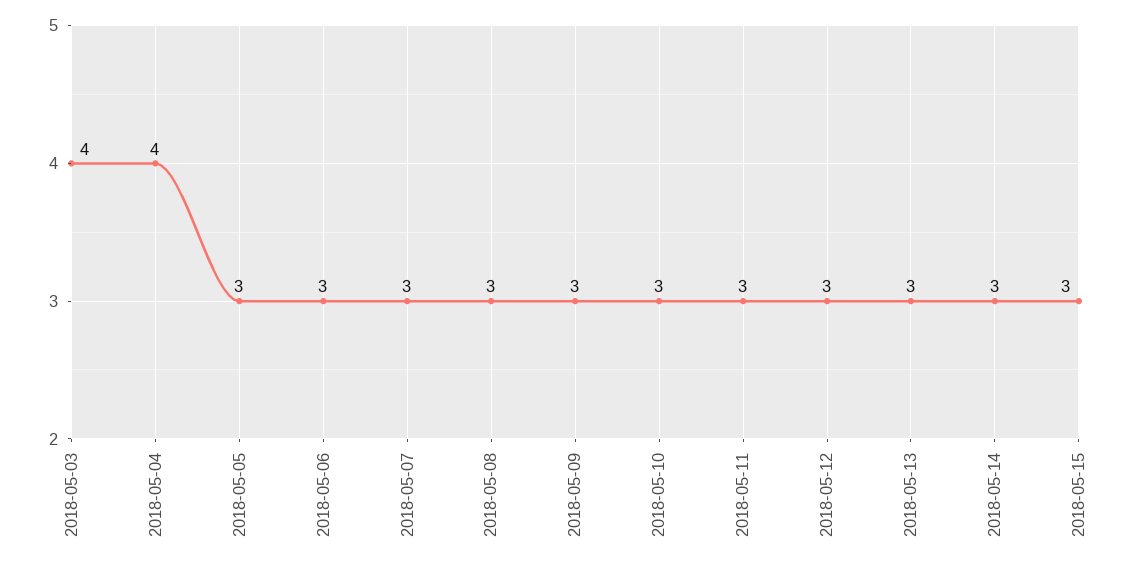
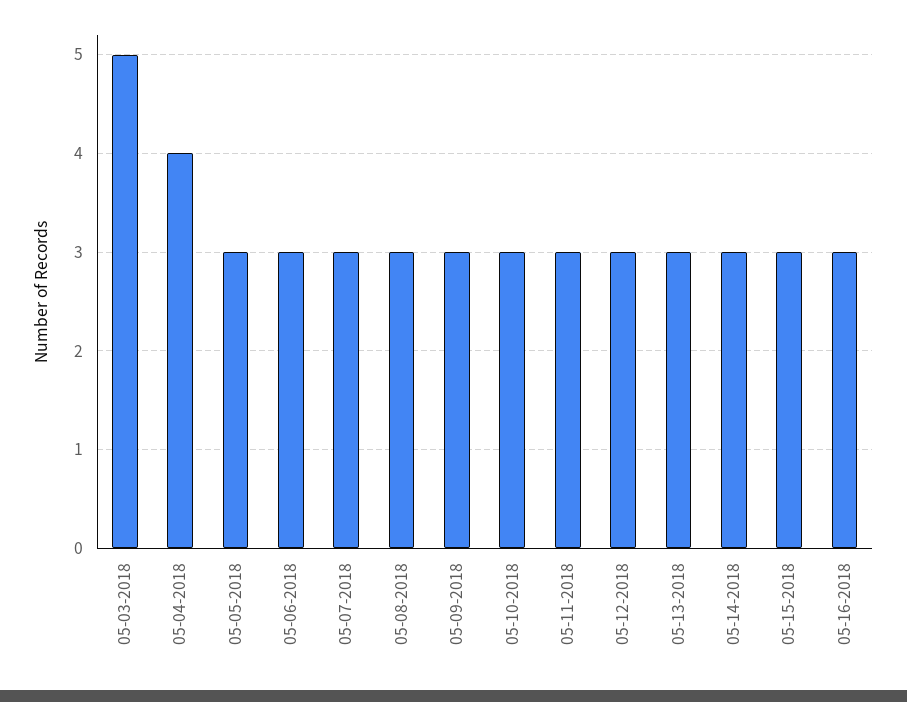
2018-05-03: 4 -> 5
05-16-2018: none -> 3

